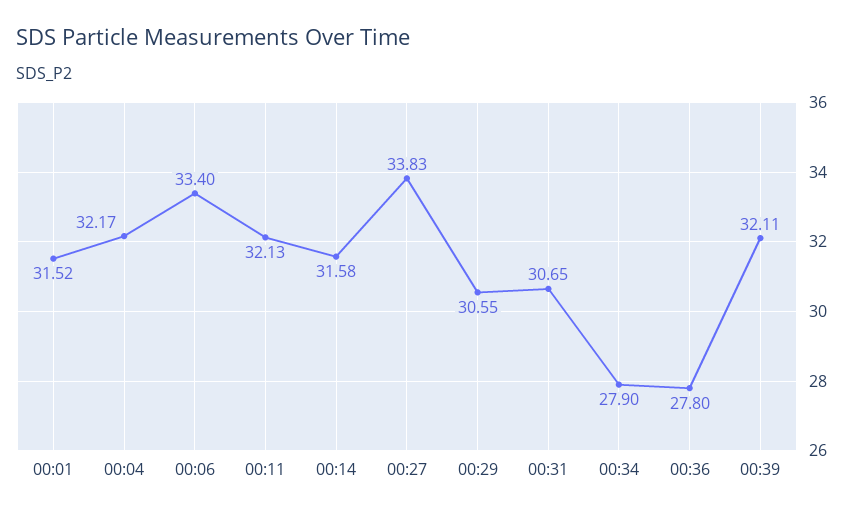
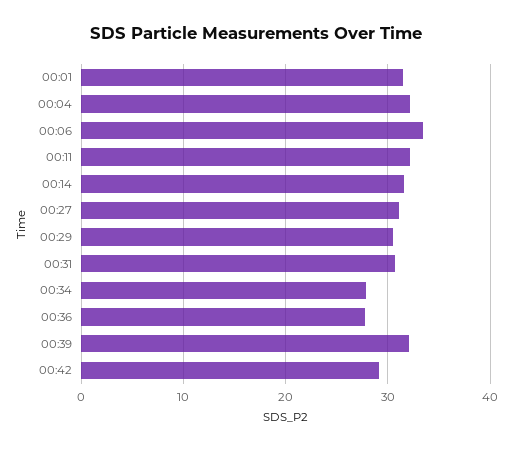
00:27: 33.83 -> 31
00:42: none -> 29

